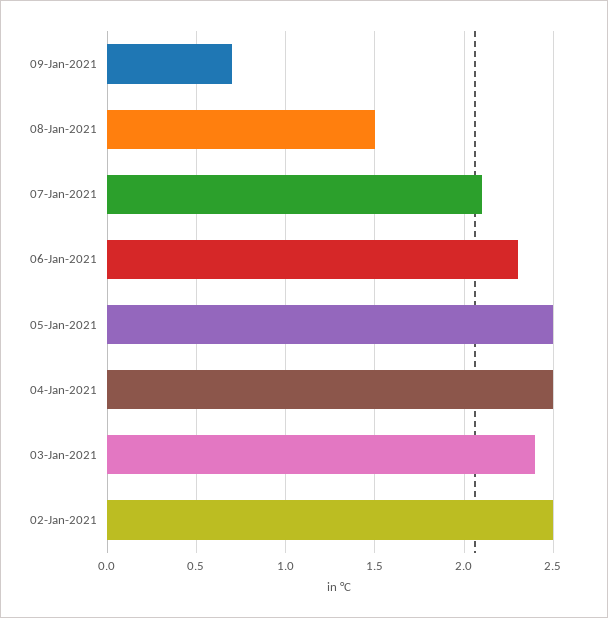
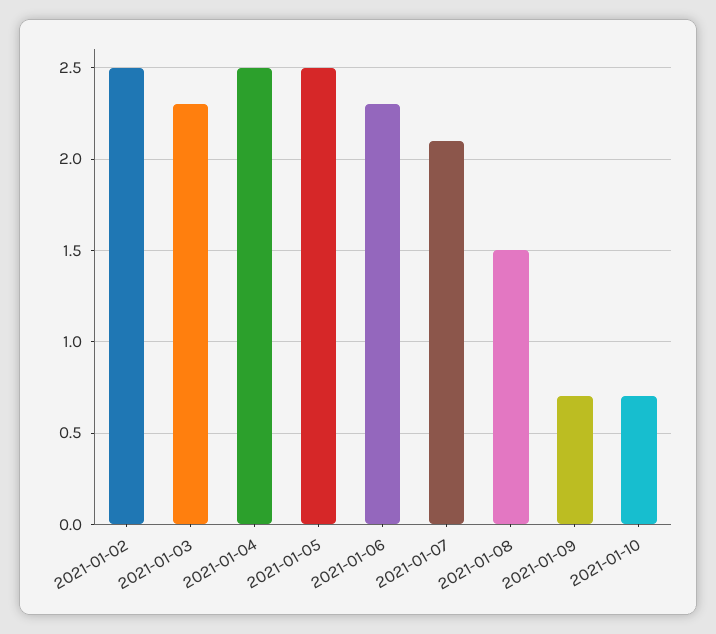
03-Jan-2021: 2.4 -> 2.3
2021-01-10: none -> 0.7

